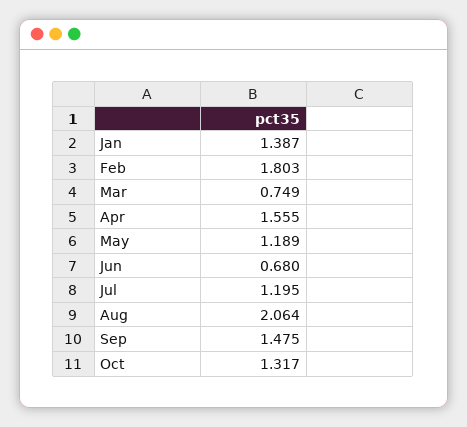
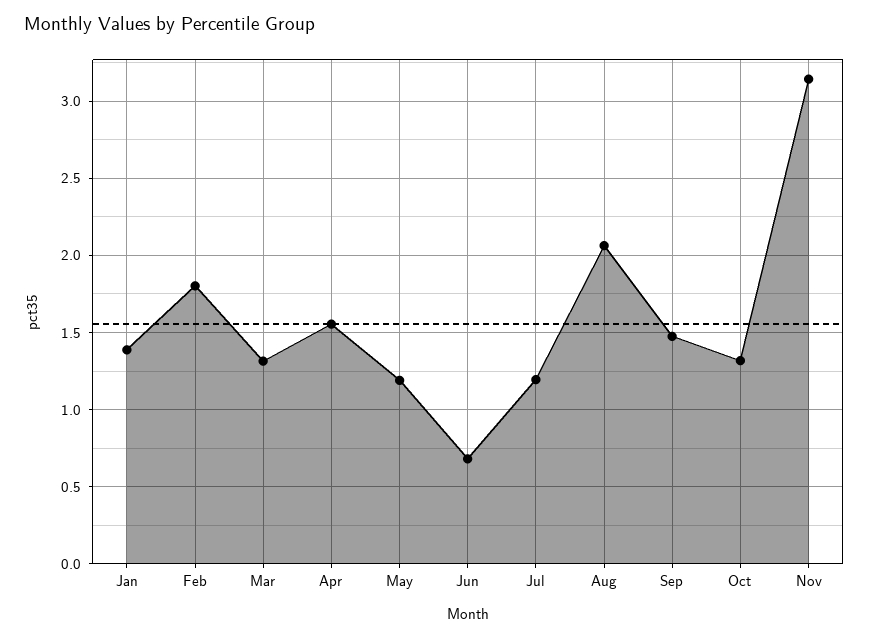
Mar: 0.749 -> 1.3
Nov: none -> 3.15

